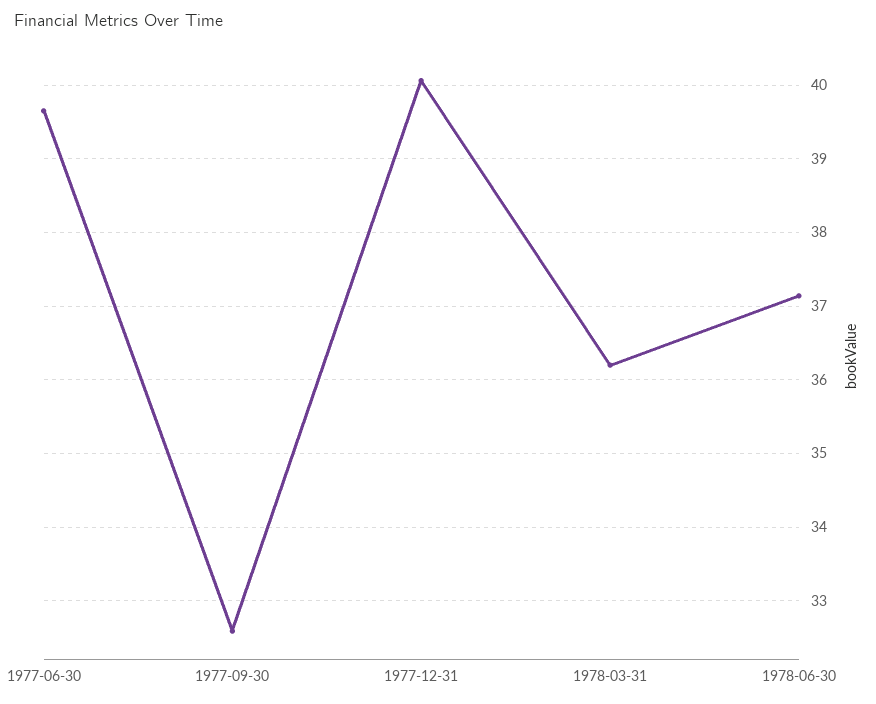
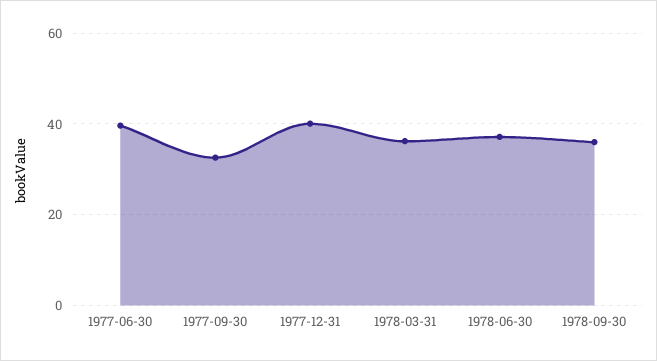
1978-09-30: none -> 36

